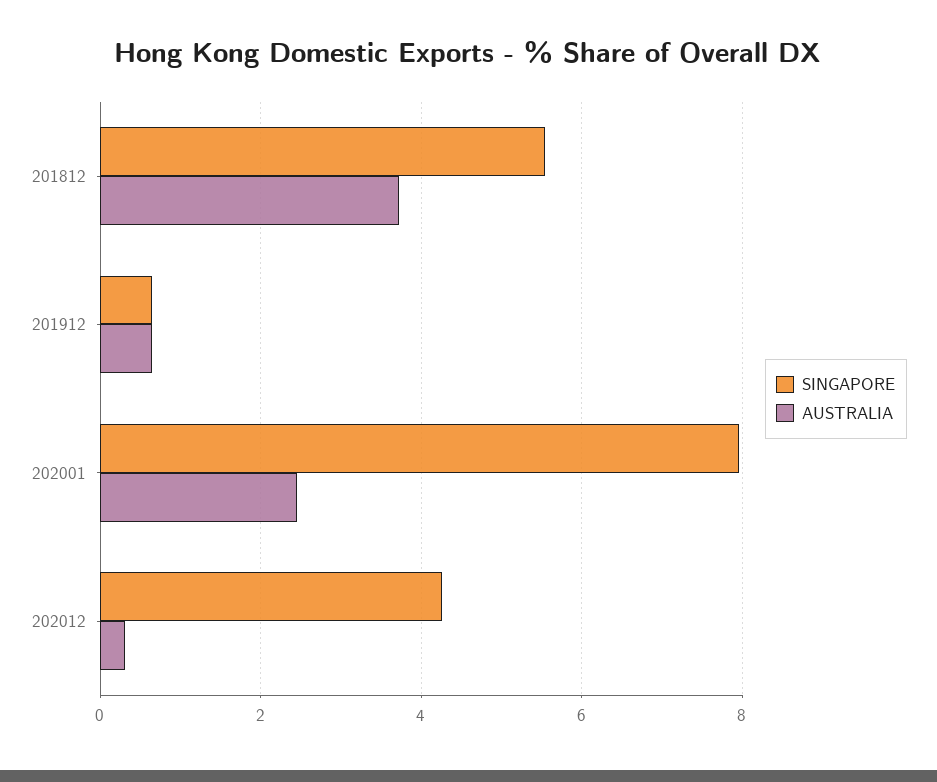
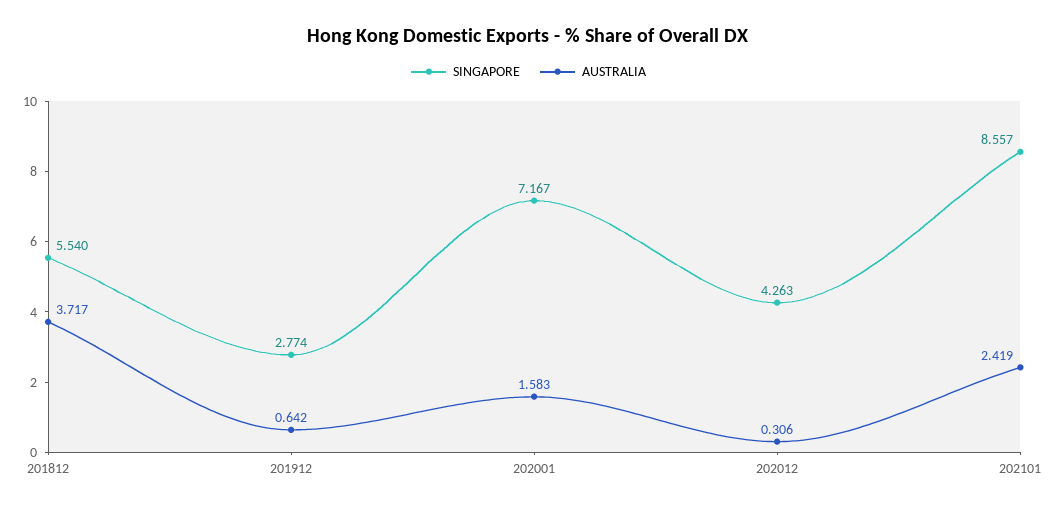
SINGAPORE, 201912: 0.6 -> 2.774
SINGAPORE, 202001: 8 -> 7.167
AUSTRALIA, 202001: 2.4 -> 1.583
SINGAPORE, 202101: none -> 8.557
AUSTRALIA, 202101: none -> 2.419

